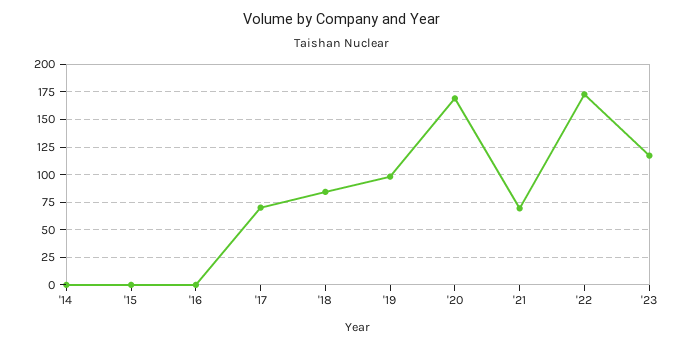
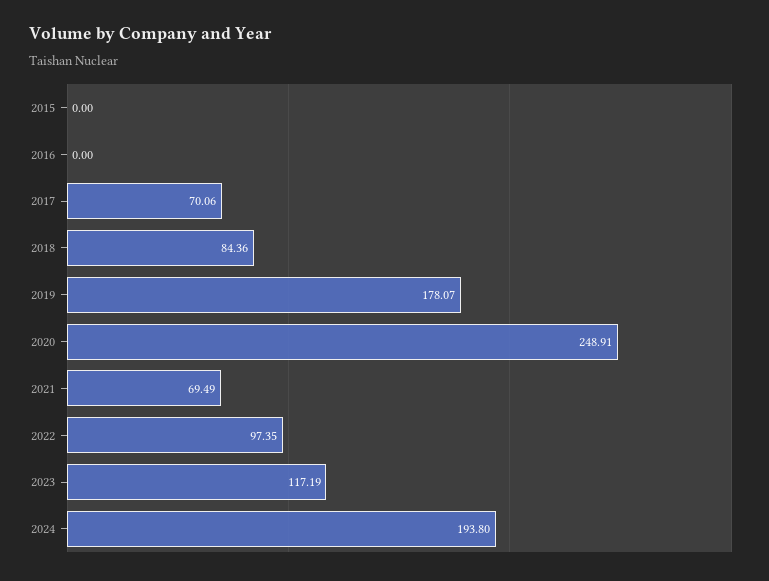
'14: 0 -> none
'19: 100 -> 178.07
'20: 175 -> 248.91
'22: 175 -> 97.35
2024: none -> 193.8

